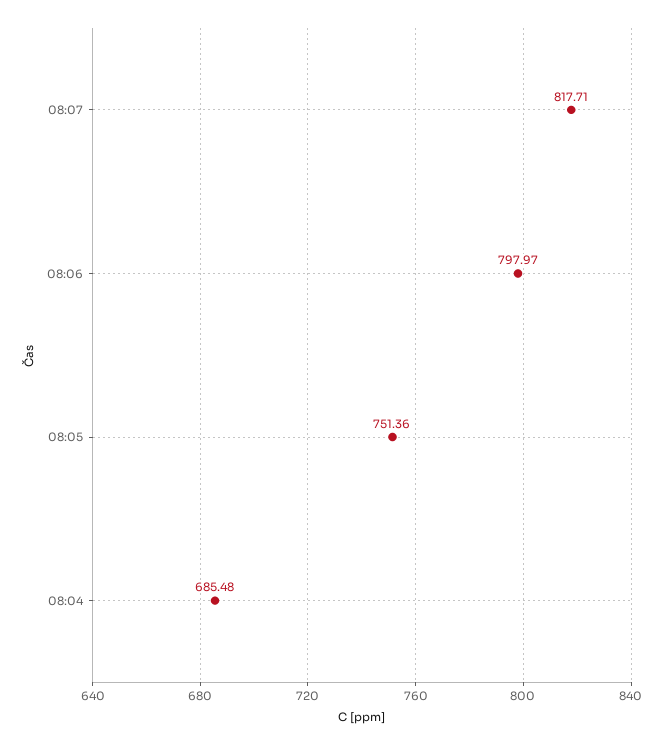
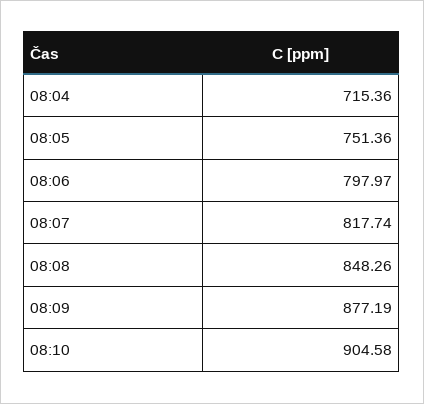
08:07: 817.71 -> 817.74
08:04: 685.48 -> 715.36
08:08: none -> 848.26
08:09: none -> 877.19
08:10: none -> 904.58

